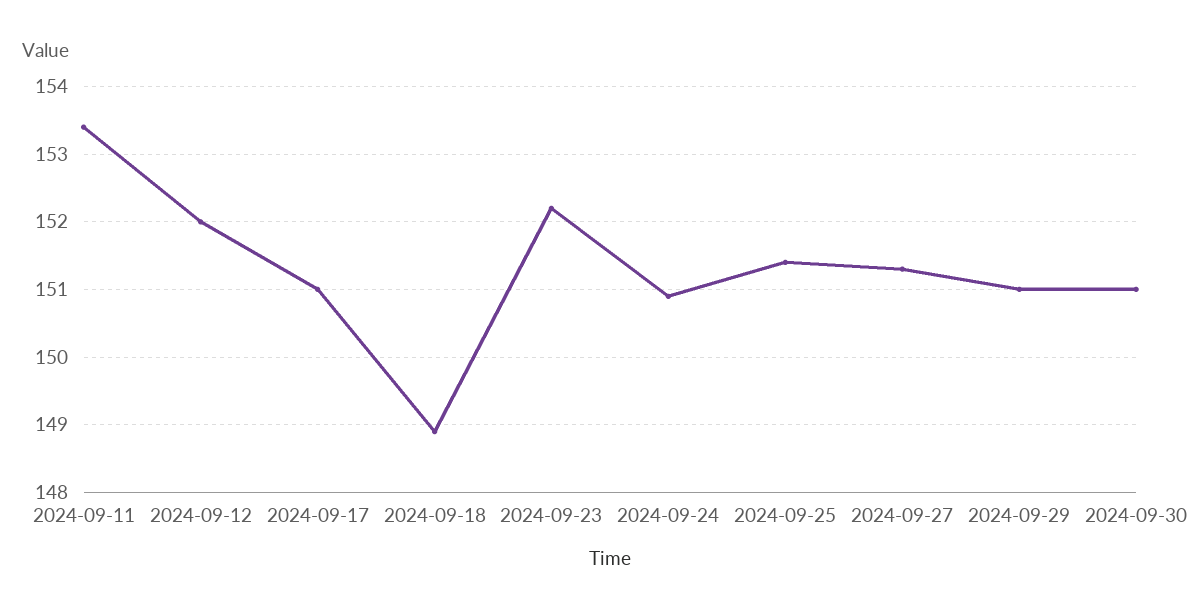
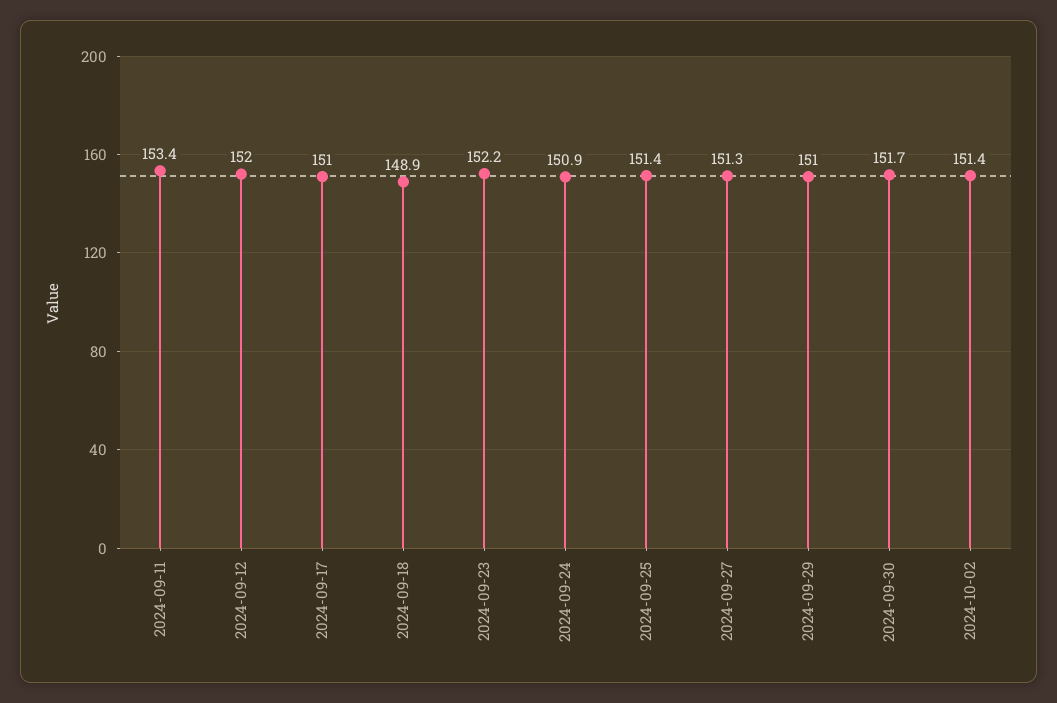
2024-09-30: 151 -> 151.7
2024-10-02: none -> 151.4

